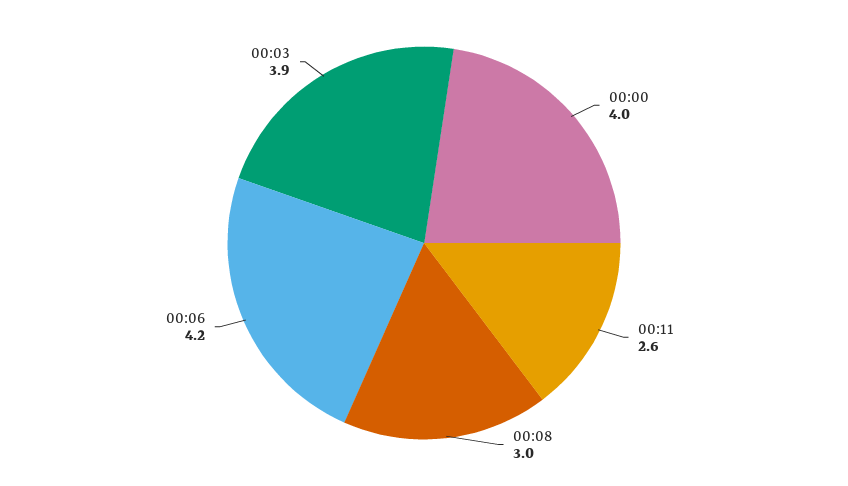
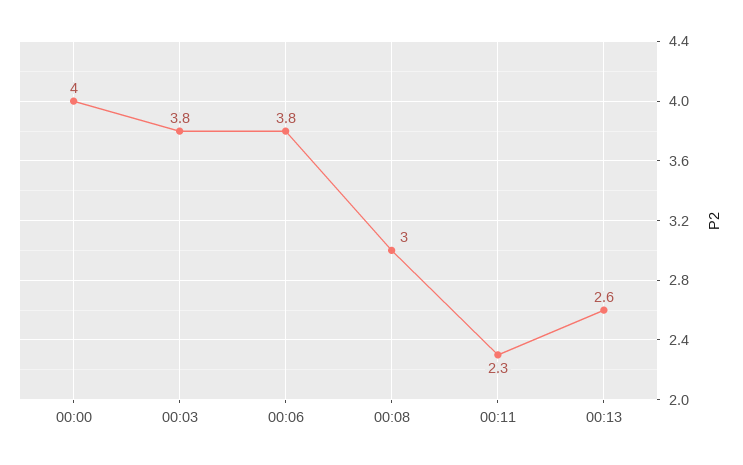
00:11: 2.6 -> 2.3
00:06: 4.2 -> 3.8
00:03: 3.9 -> 3.8
00:13: none -> 2.6

